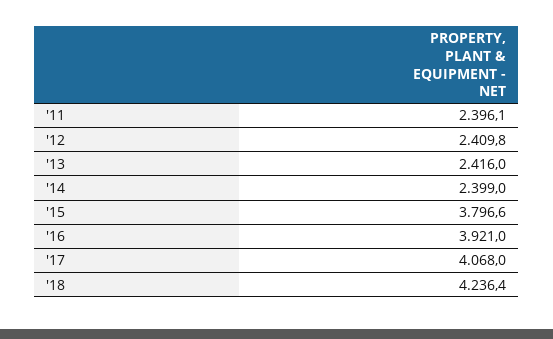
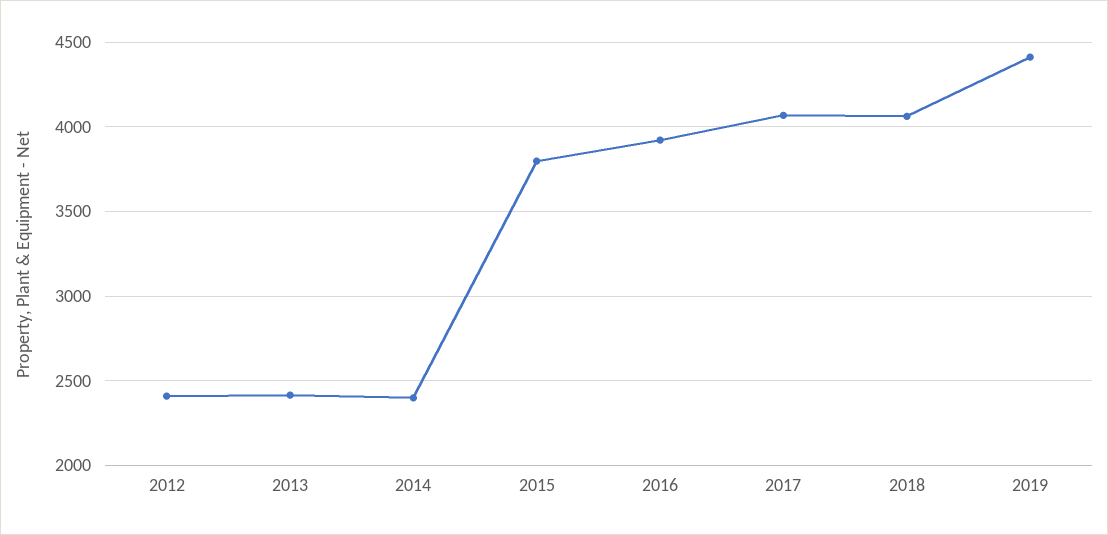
'11: 2396.1 -> none
'18: 4236.4 -> 4050
2019: none -> 4400

